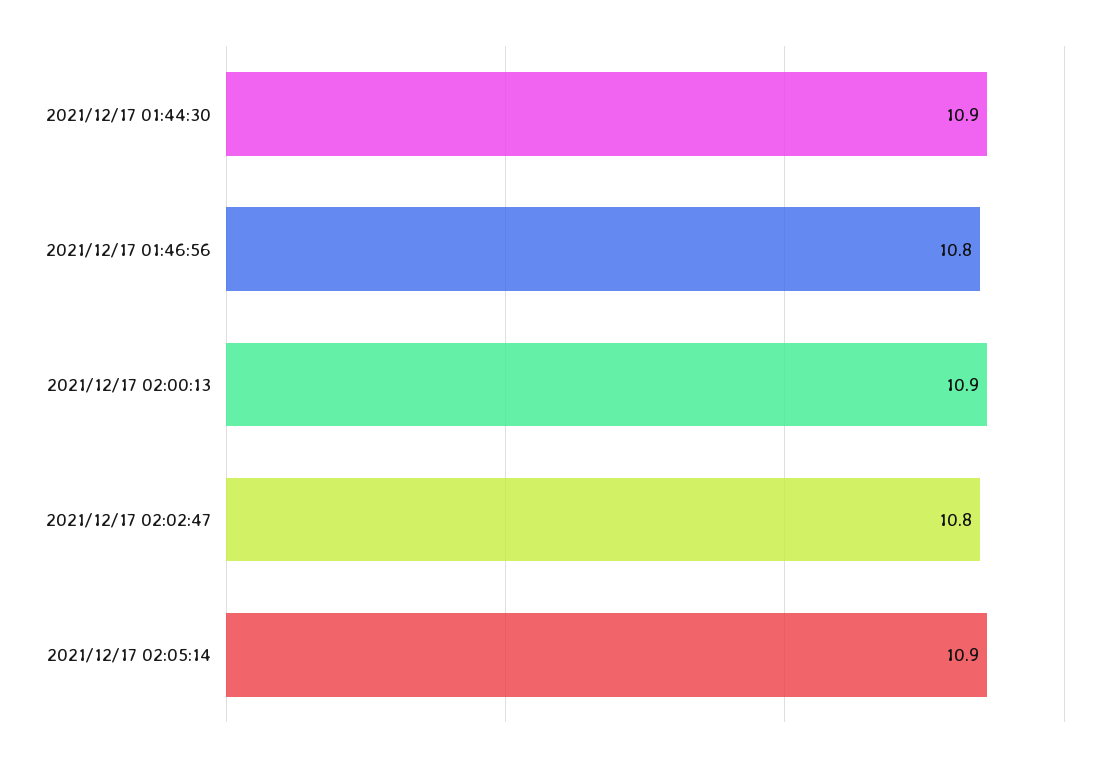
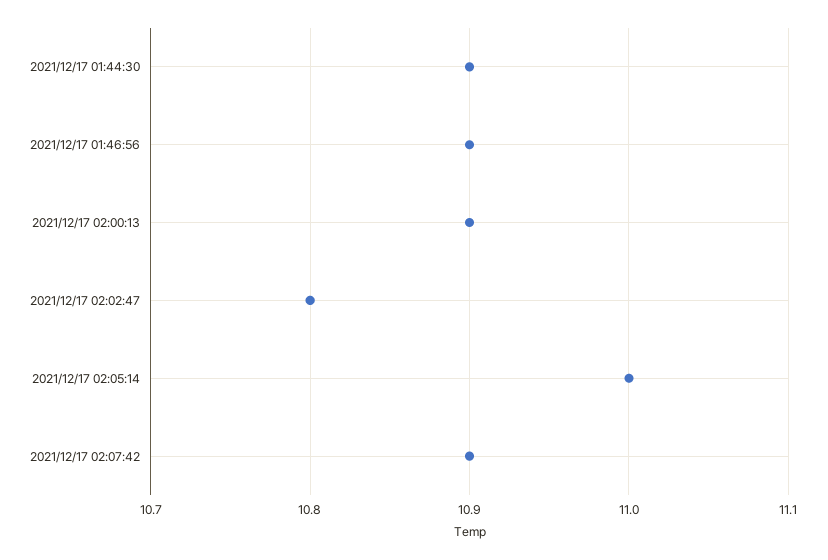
2021/12/17 01:46:56: 10.8 -> 10.9
2021/12/17 02:05:14: 10.9 -> 11
2021/12/17 02:07:42: none -> 10.9

